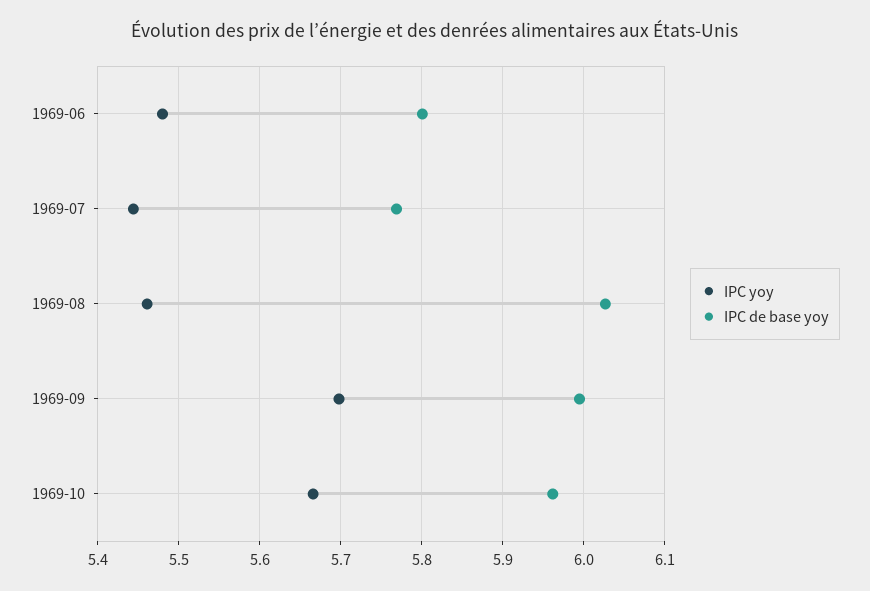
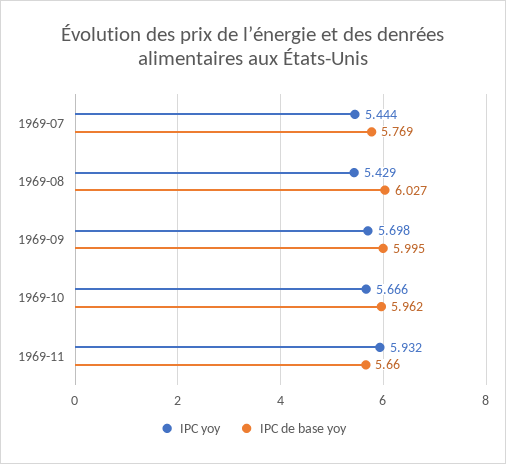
IPC yoy, 1969-06: 5.48 -> none
IPC de base yoy, 1969-06: 5.8 -> none
IPC yoy, 1969-08: 5.46 -> 5.429
IPC yoy, 1969-11: none -> 5.932
IPC de base yoy, 1969-11: none -> 5.66

